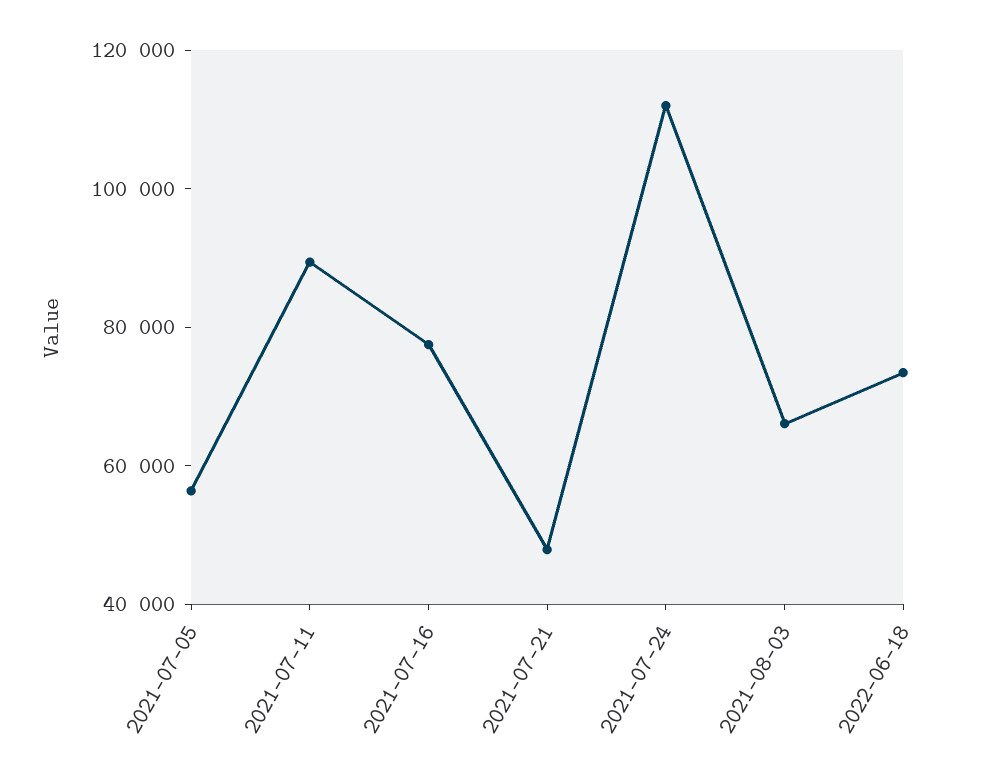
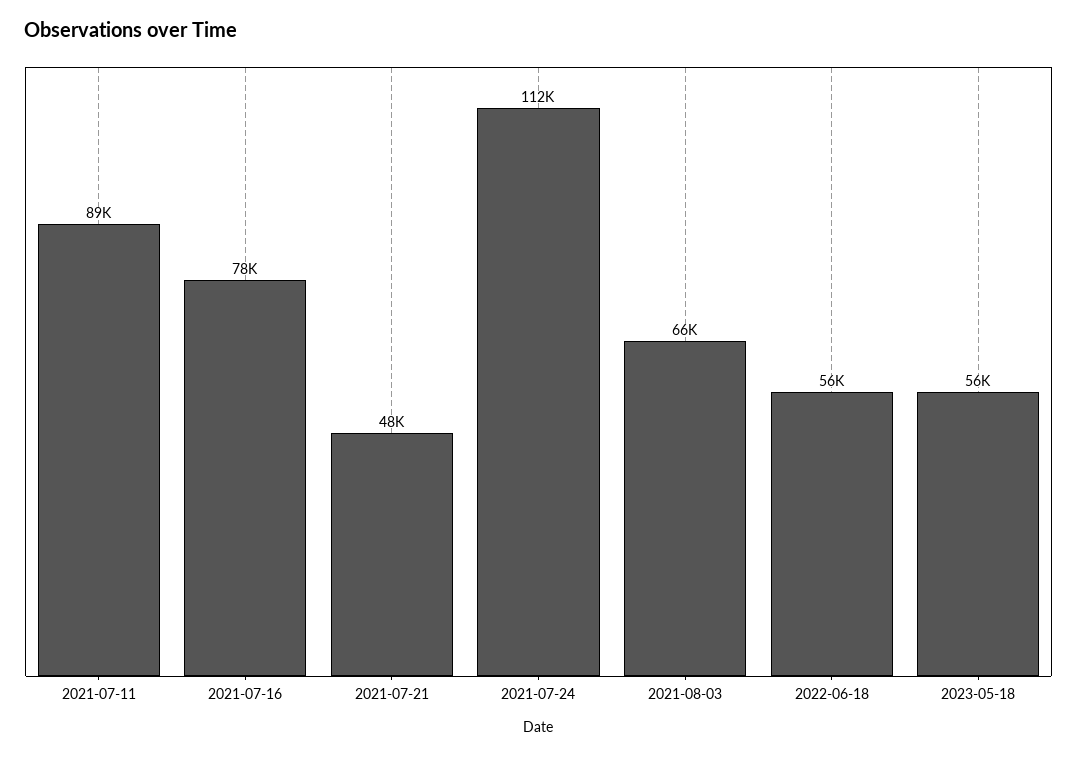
2021-07-05: 55000 -> none
2022-06-18: 75000 -> 56000
2023-05-18: none -> 56000

